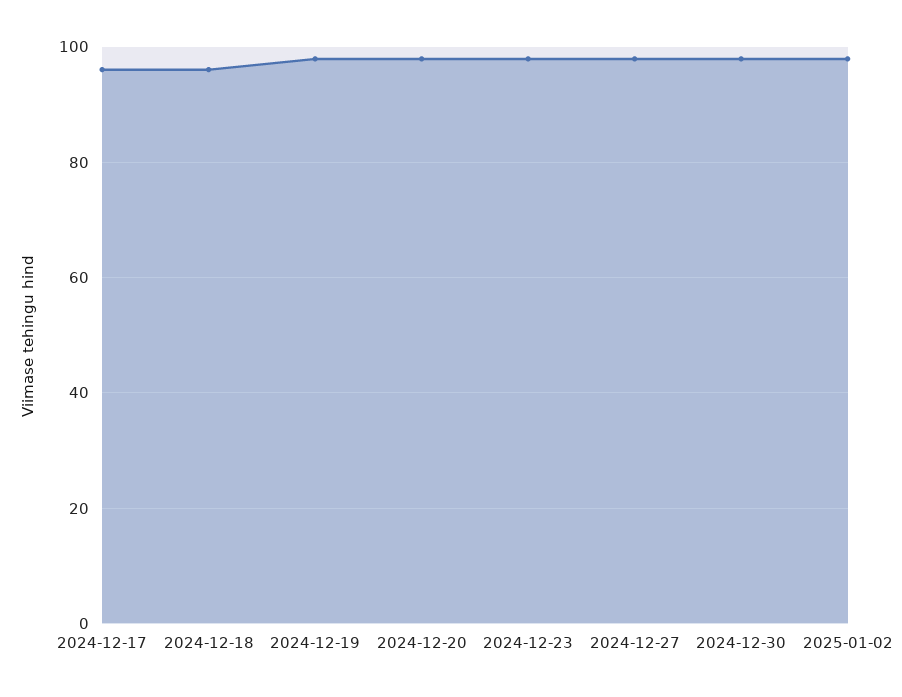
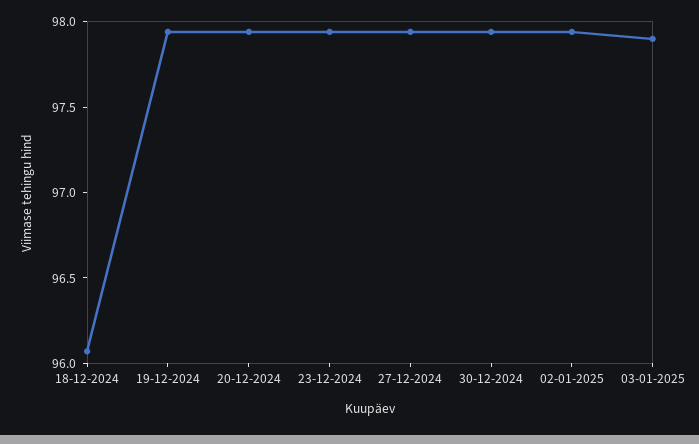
2024-12-17: 96 -> none
03-01-2025: none -> 97.9

